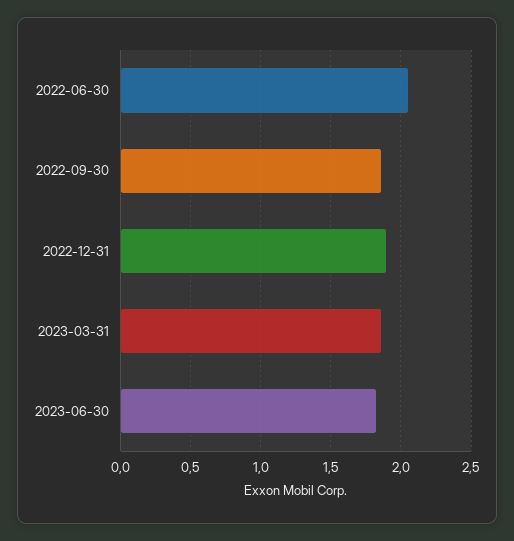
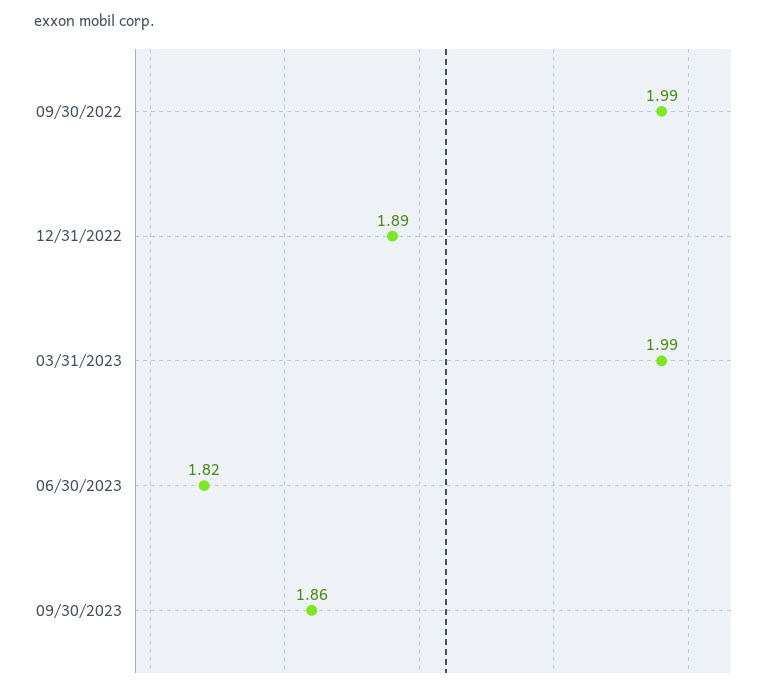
2022-06-30: 2.05 -> none
2022-09-30: 1.85 -> 1.99
2023-03-31: 1.85 -> 1.99
09/30/2023: none -> 1.86

